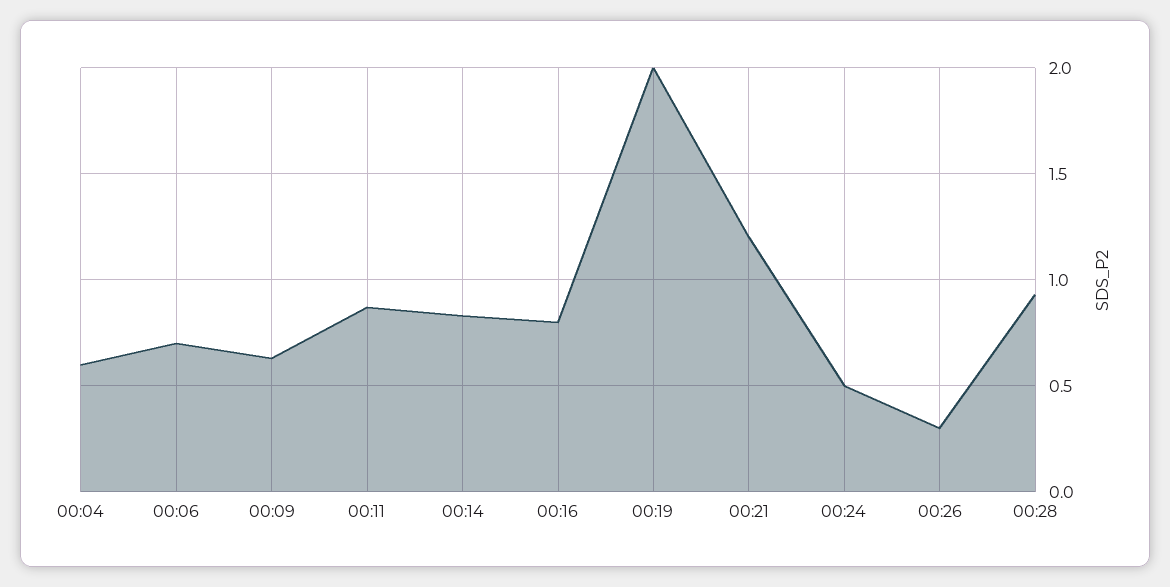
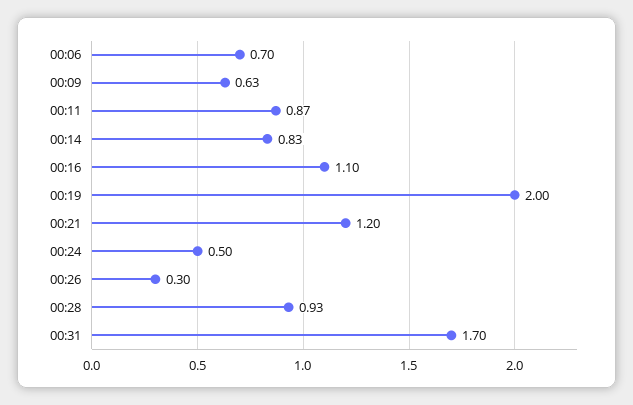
00:04: 0.6 -> none
00:16: 0.8 -> 1.1
00:31: none -> 1.7

